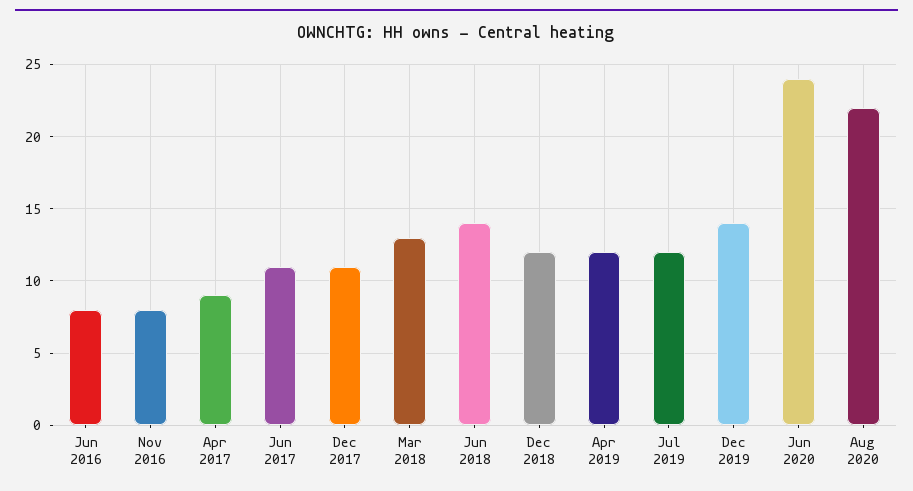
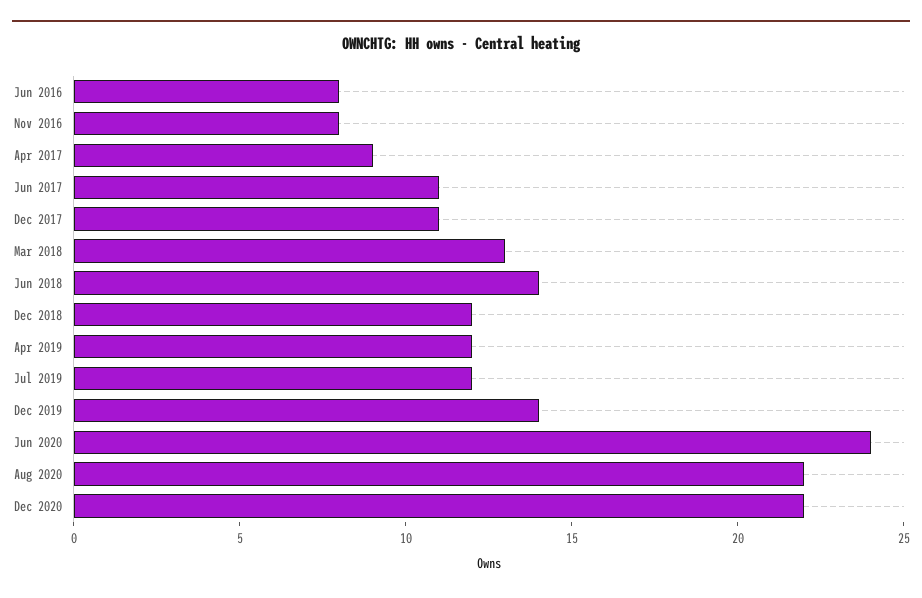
Dec 2020: none -> 22

